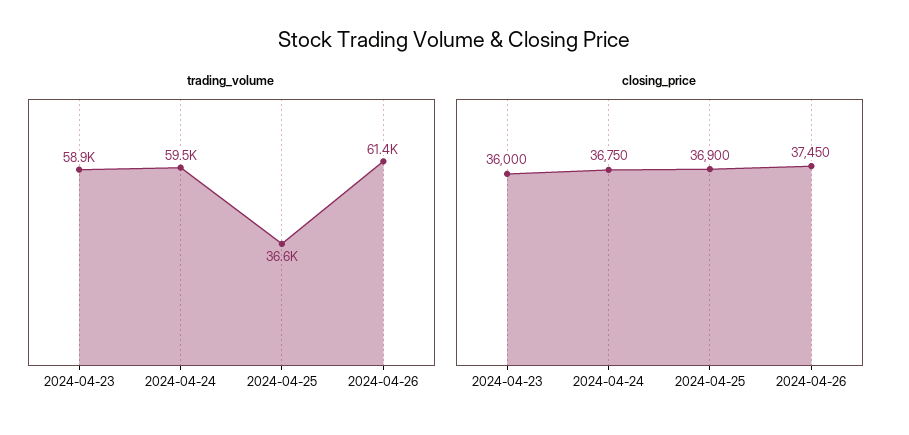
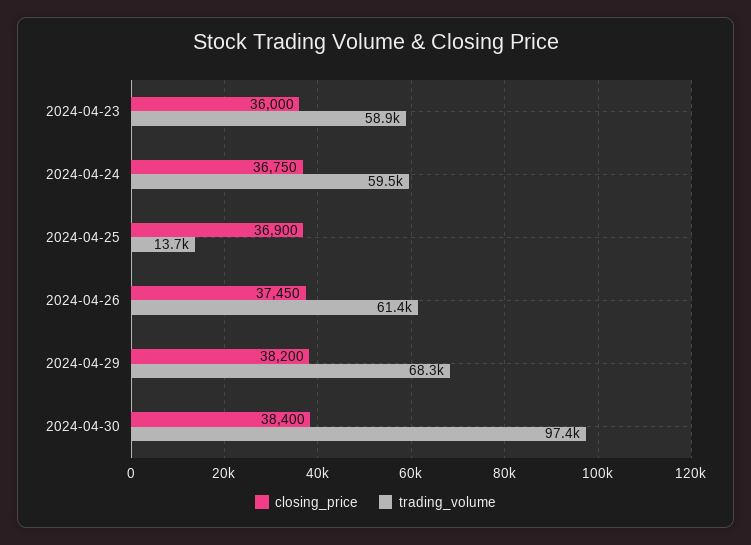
trading_volume, 2024-04-25: 36600 -> 13700
closing_price, 2024-04-29: none -> 38200
trading_volume, 2024-04-29: none -> 68300
closing_price, 2024-04-30: none -> 38400
trading_volume, 2024-04-30: none -> 97400

